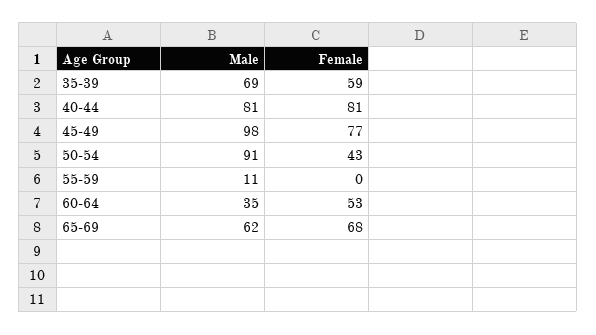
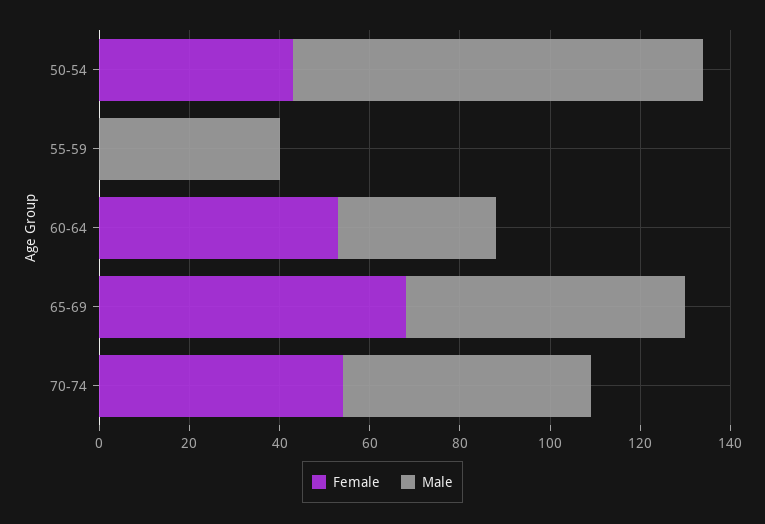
Male, 35-39: 69 -> none
Female, 35-39: 59 -> none
Male, 40-44: 81 -> none
Female, 40-44: 81 -> none
Male, 45-49: 98 -> none
Female, 45-49: 77 -> none
Male, 55-59: 11 -> 40
Female, 70-74: none -> 55
Male, 70-74: none -> 55

